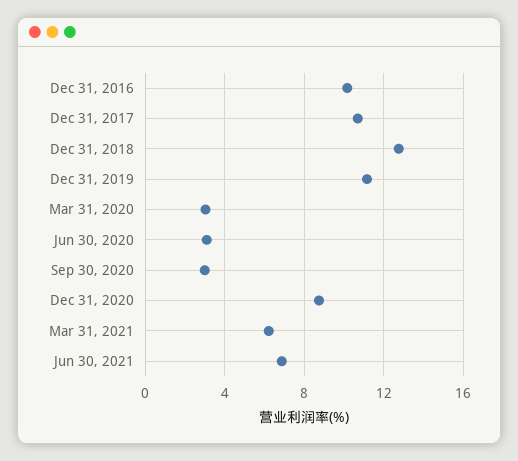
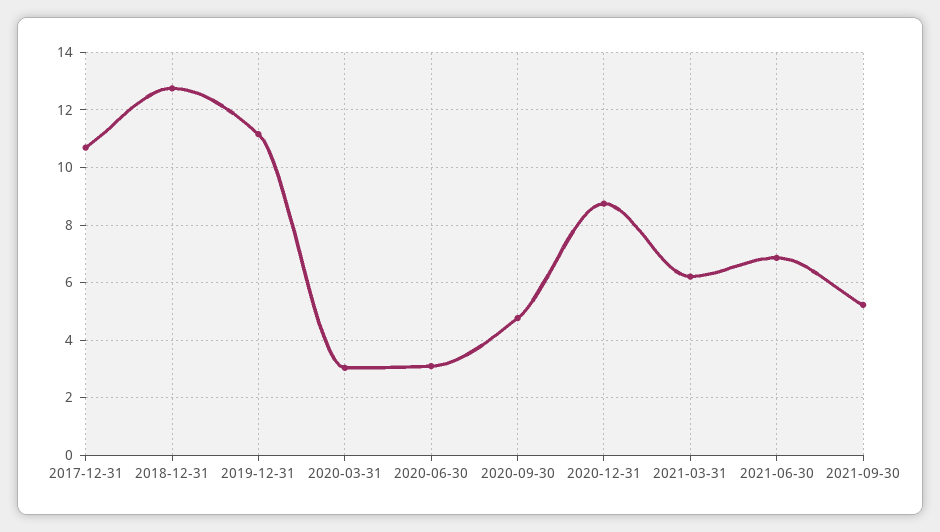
Dec 31, 2016: 10 -> none
Sep 30, 2020: 3 -> 4.75
2021-09-30: none -> 5.25

